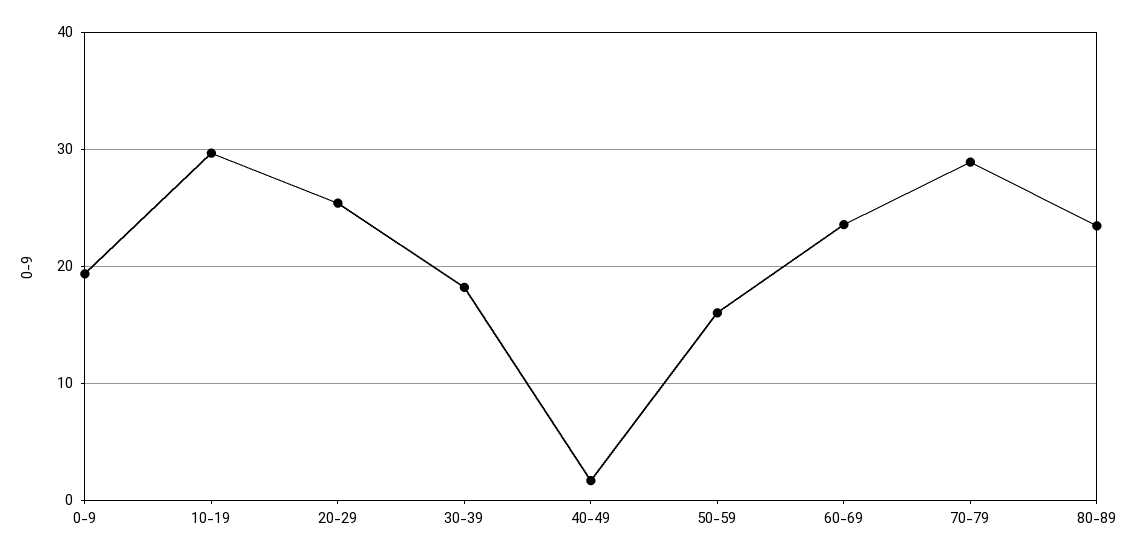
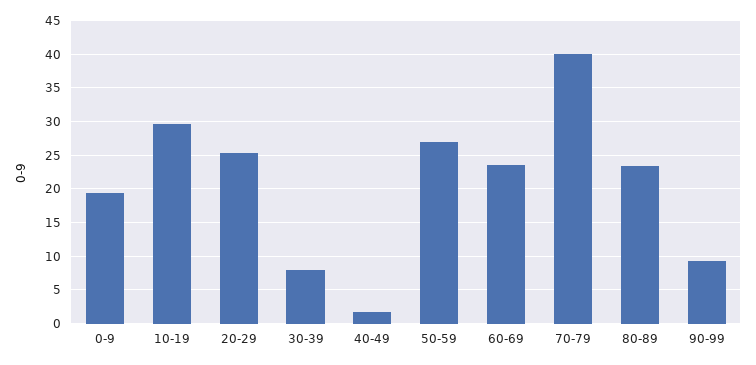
30-39: 18 -> 8
50-59: 16 -> 27
70-79: 29 -> 40
90-99: none -> 9

